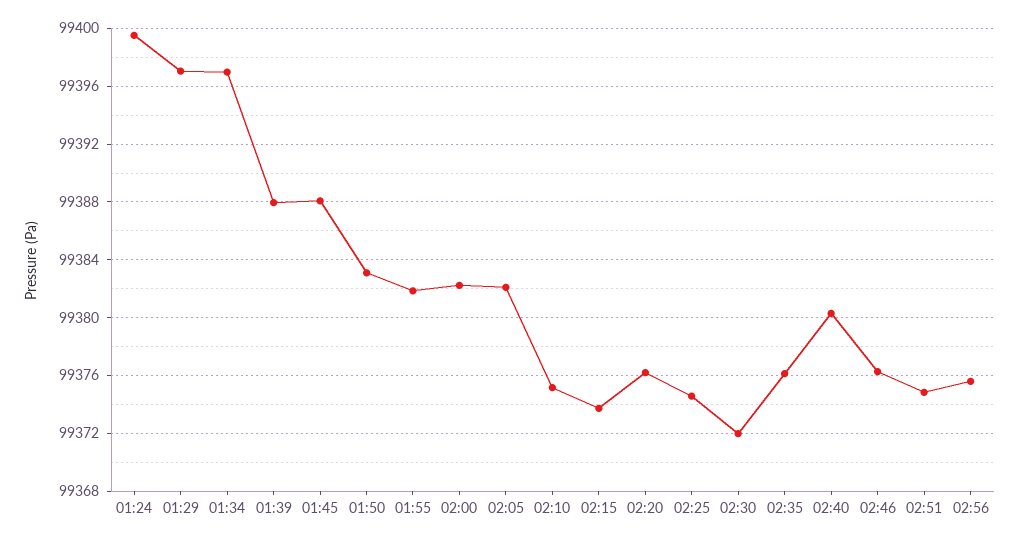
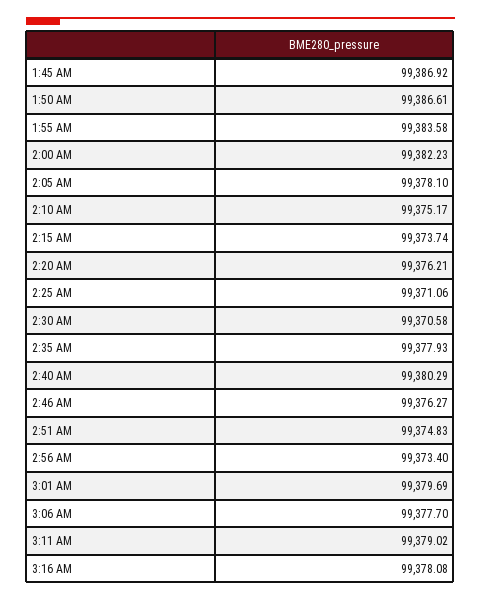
01:24: 99399.5 -> none
01:29: 99397 -> none
01:34: 99397 -> none
01:39: 99388 -> none
01:45: 99388 -> 99386.92
01:50: 99383 -> 99386.61
01:55: 99382 -> 99383.58
02:05: 99382 -> 99378.1
02:25: 99374.5 -> 99371.06
02:30: 99372 -> 99370.58
02:35: 99376 -> 99377.93
02:56: 99375.5 -> 99373.4
3:01 AM: none -> 99379.69
3:06 AM: none -> 99377.7
3:11 AM: none -> 99379.02
3:16 AM: none -> 99378.08

